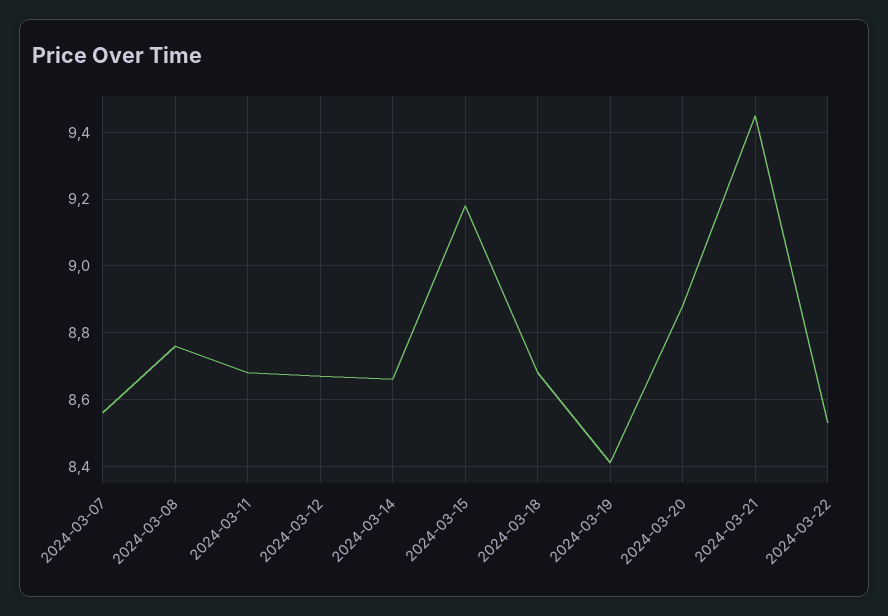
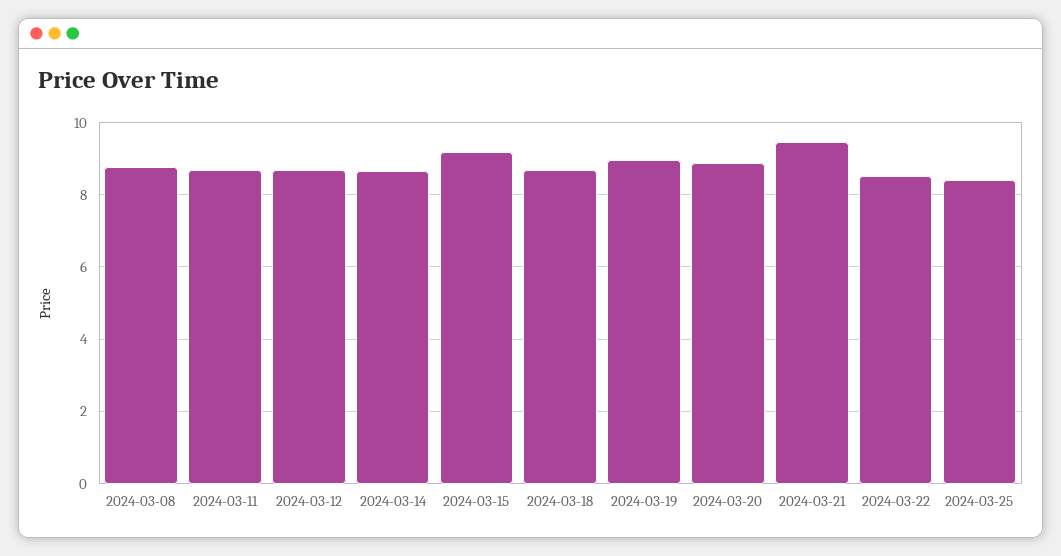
2024-03-07: 8.55 -> none
2024-03-19: 8.4 -> 9
2024-03-25: none -> 8.4

